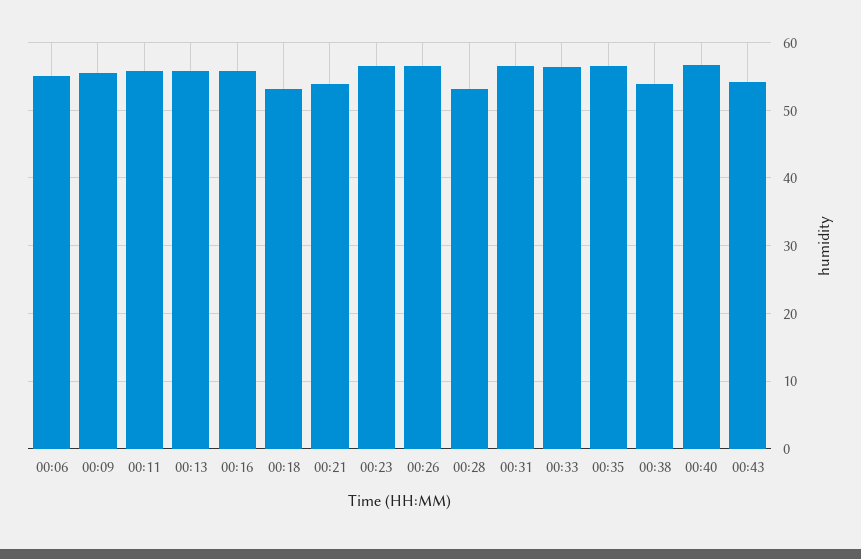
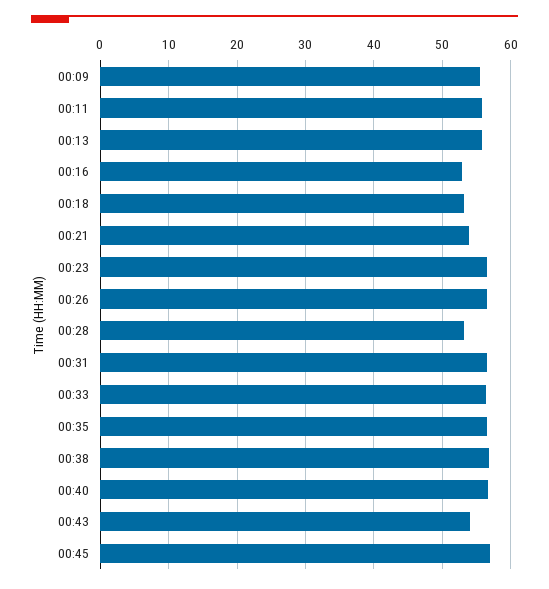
00:06: 55 -> none
00:16: 56 -> 53
00:38: 54 -> 57
00:45: none -> 57

